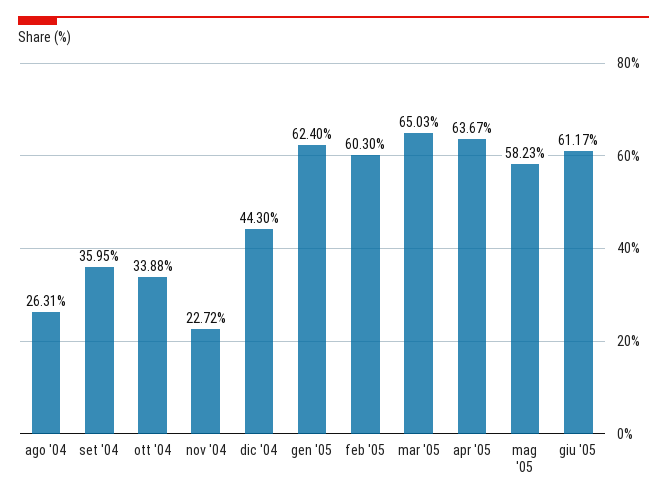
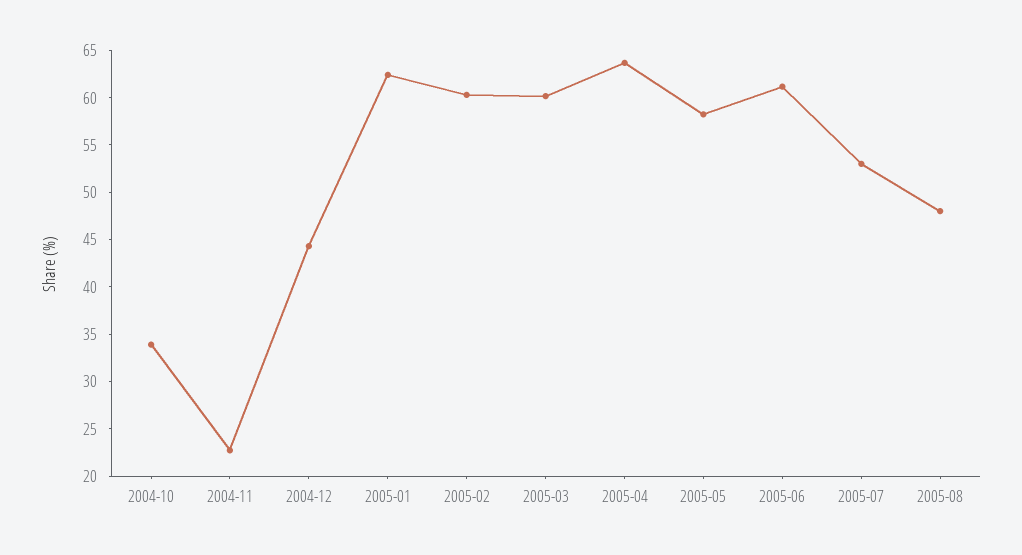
ago '04: 26.31 -> none
set '04: 35.95 -> none
mar '05: 65.03 -> 60
2005-07: none -> 53
2005-08: none -> 48

